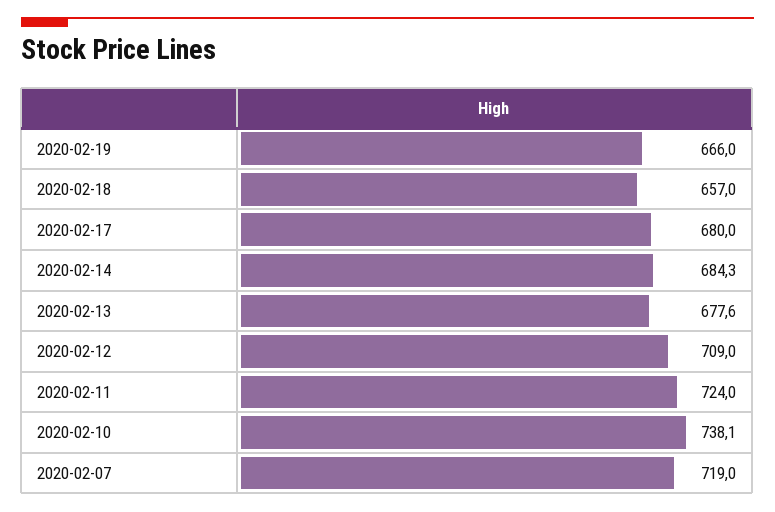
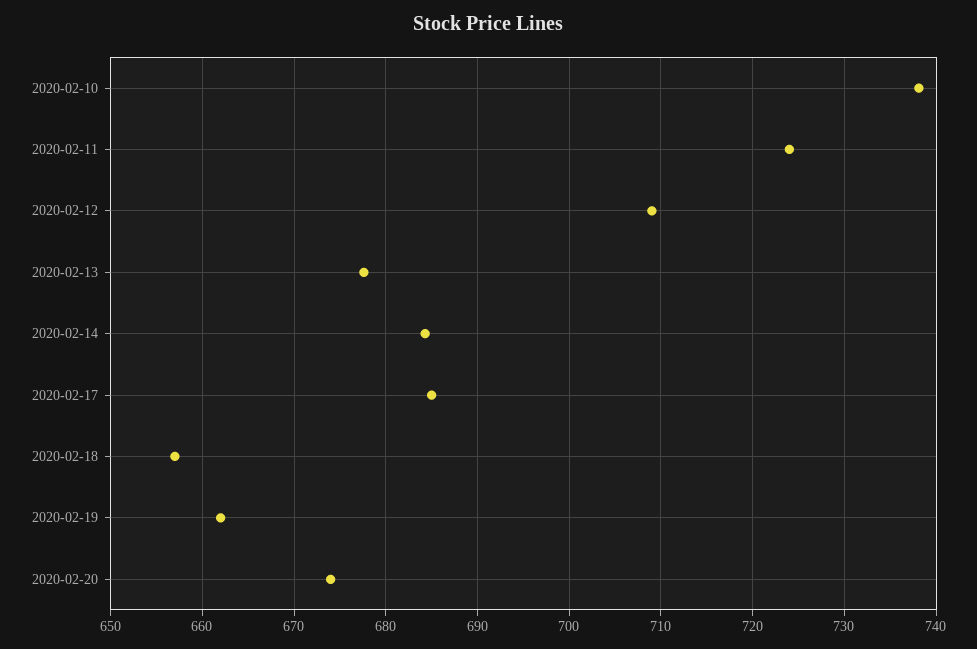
2020-02-19: 666 -> 662
2020-02-17: 680 -> 685
2020-02-07: 719 -> none
2020-02-20: none -> 674

